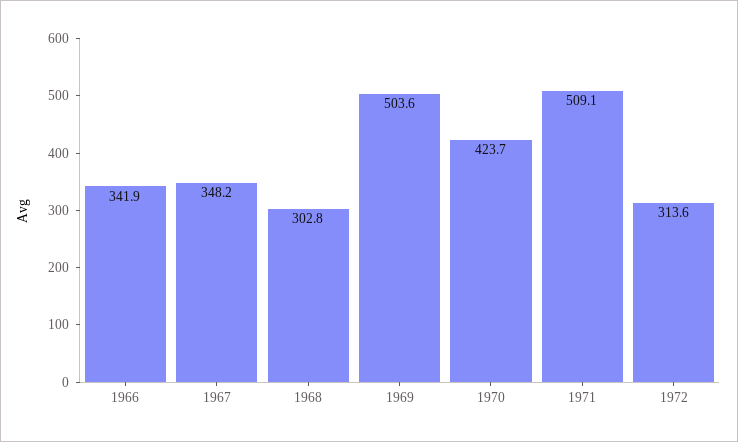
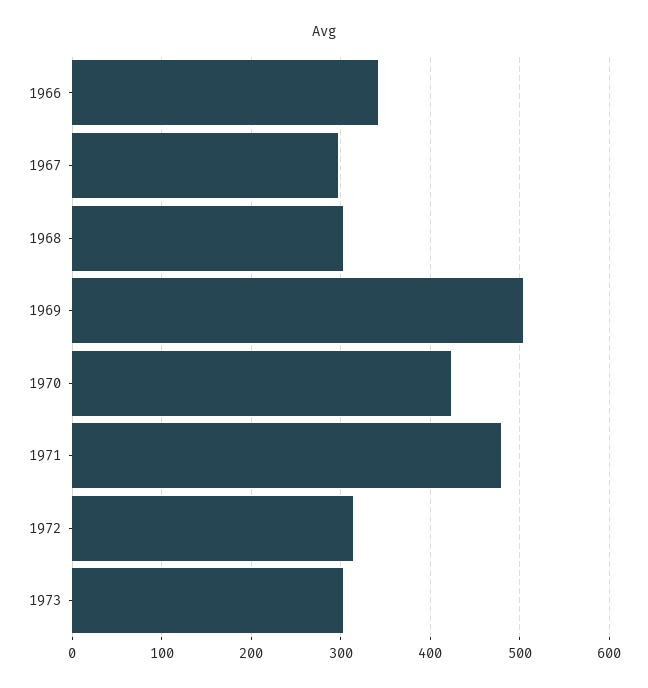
1967: 348.2 -> 300
1971: 509.1 -> 480
1973: none -> 300

